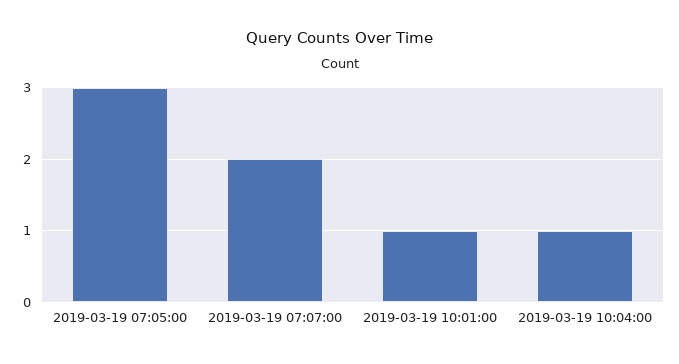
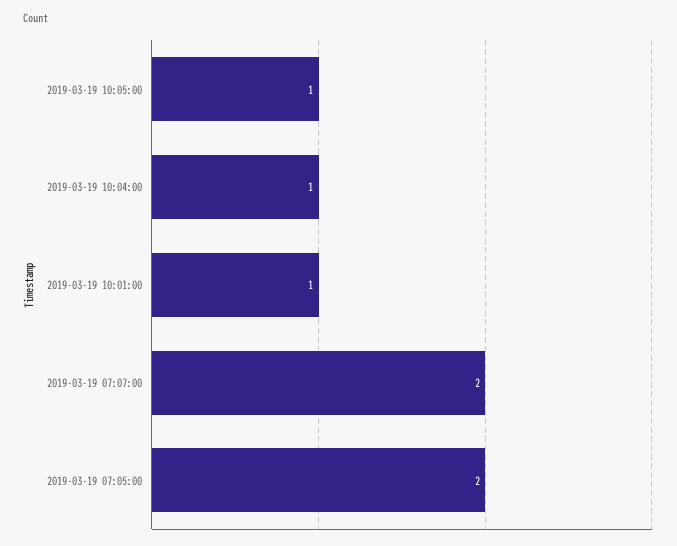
2019-03-19 07:05:00: 3 -> 2
2019-03-19 10:05:00: none -> 1

